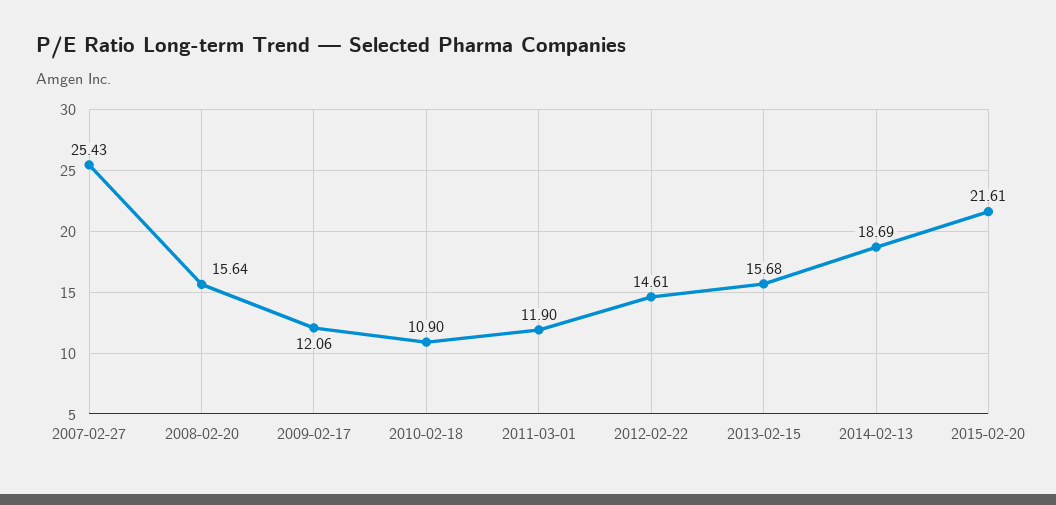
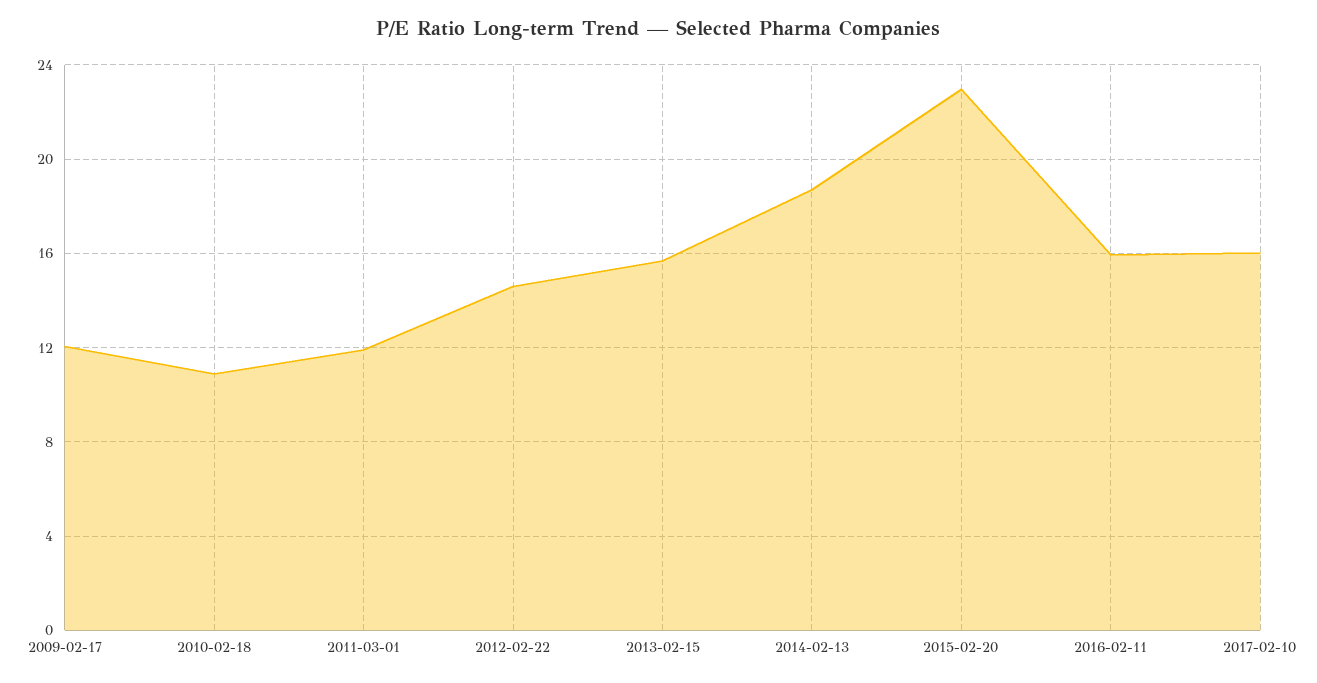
2007-02-27: 25.43 -> none
2008-02-20: 15.64 -> none
2015-02-20: 21.61 -> 23
2016-02-11: none -> 16
2017-02-10: none -> 16

